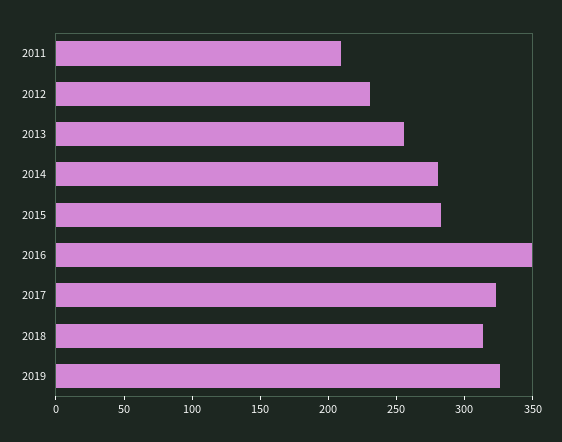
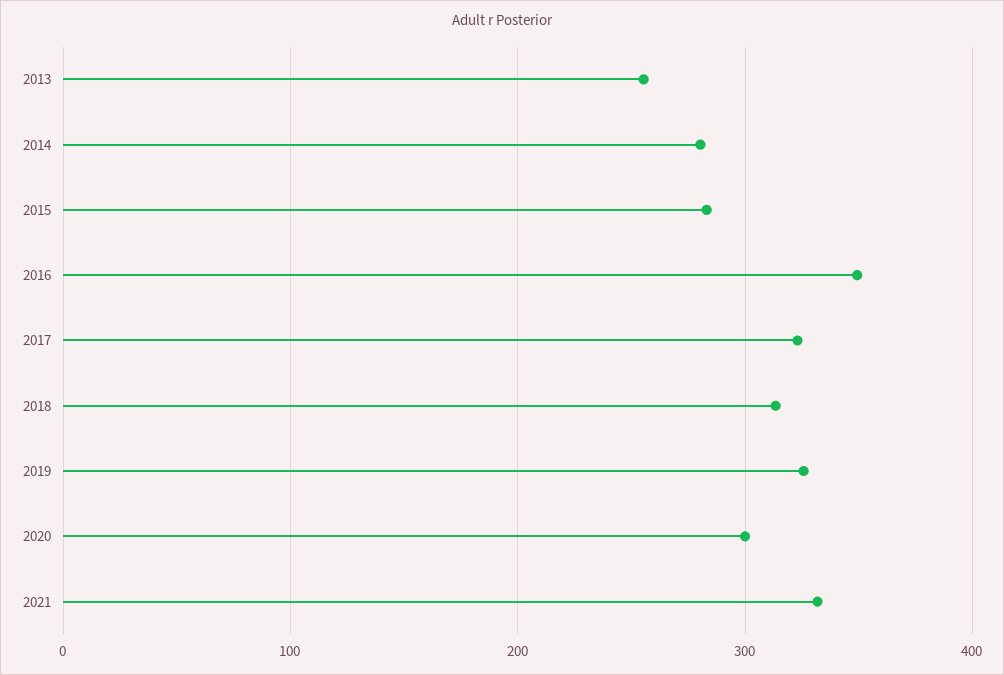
2011: 210 -> none
2012: 230 -> none
2020: none -> 300
2021: none -> 330

